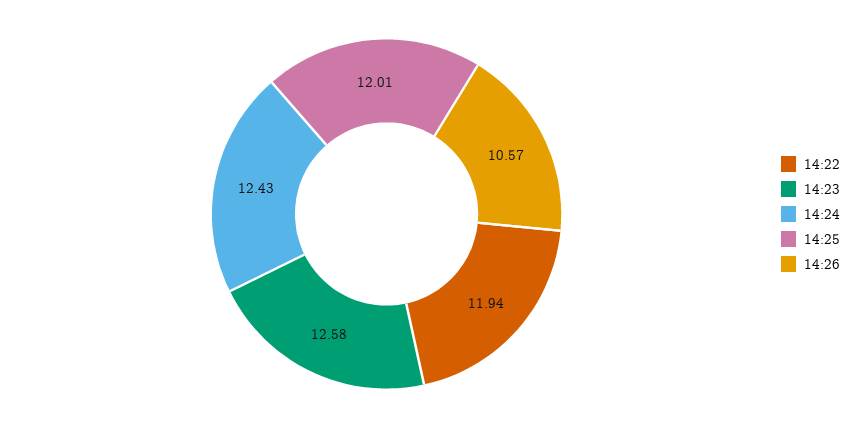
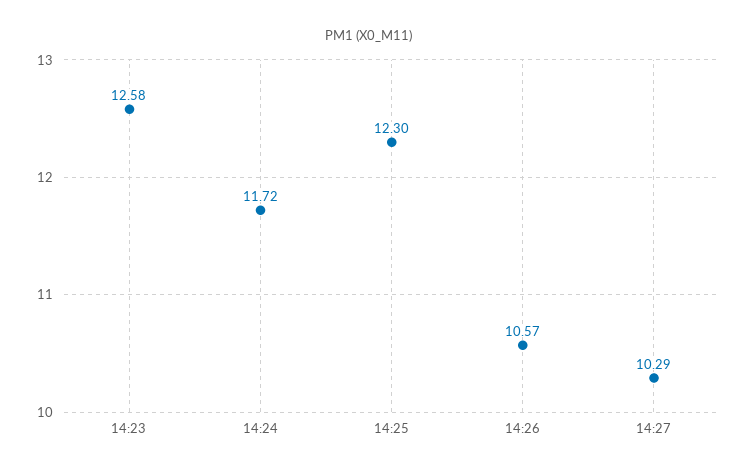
14:22: 11.94 -> none
14:24: 12.43 -> 11.72
14:25: 12.01 -> 12.3
14:27: none -> 10.29

